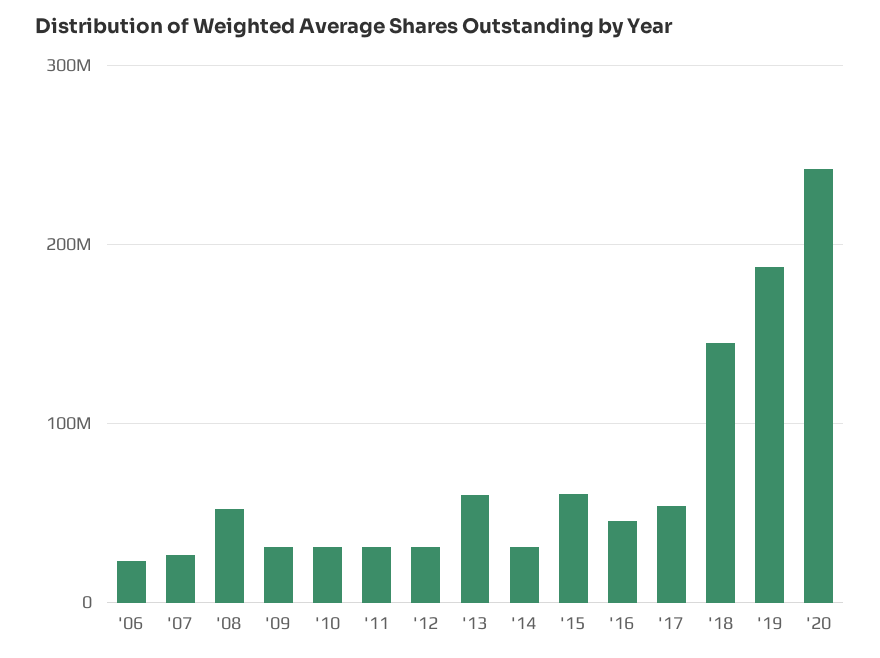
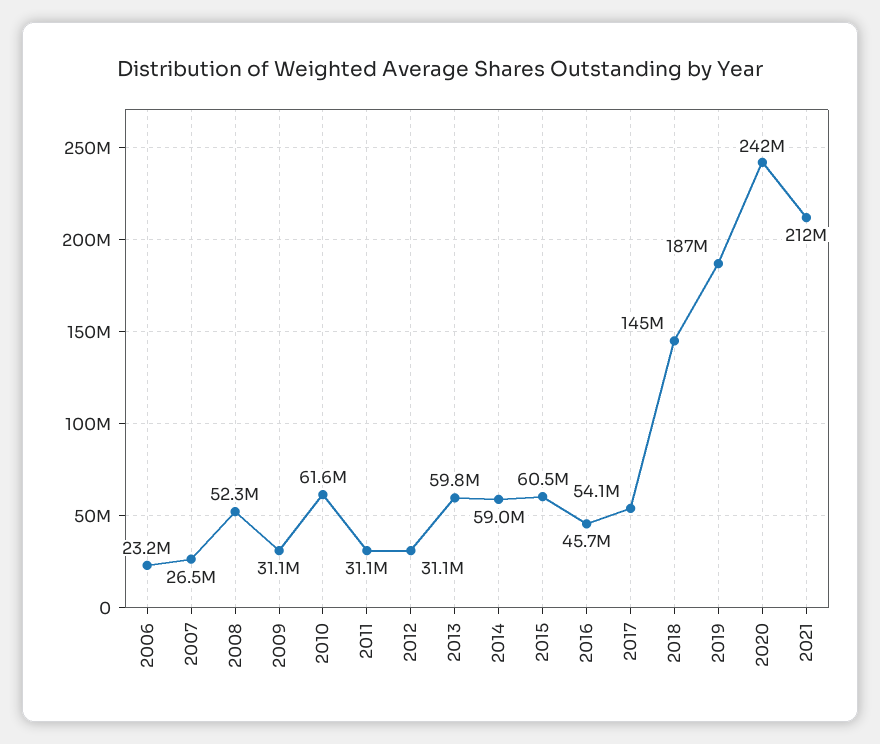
'10: 30000000 -> 61600000
'14: 30000000 -> 59000000
2021: none -> 212000000

